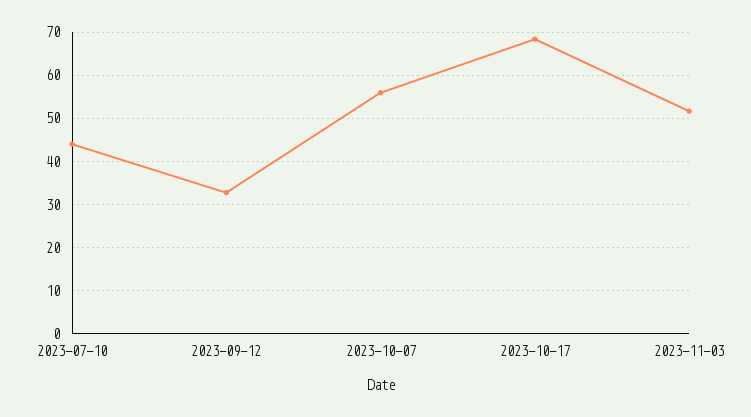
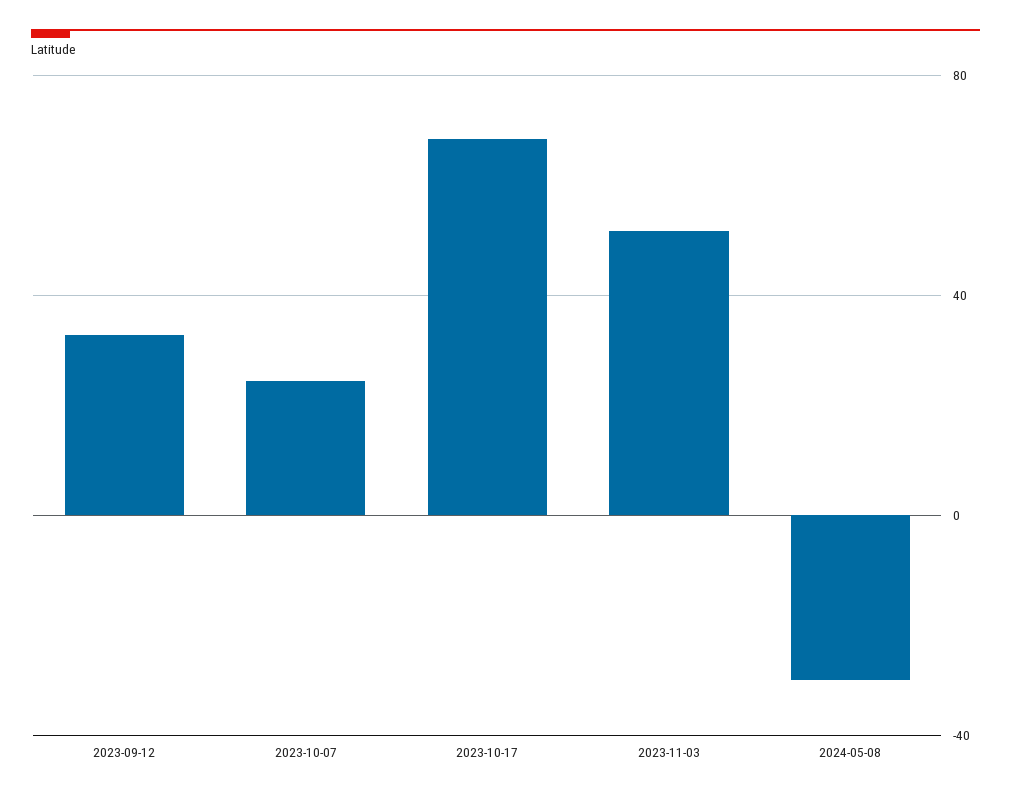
2023-07-10: 44 -> none
2023-10-07: 56 -> 25
2024-05-08: none -> -30

